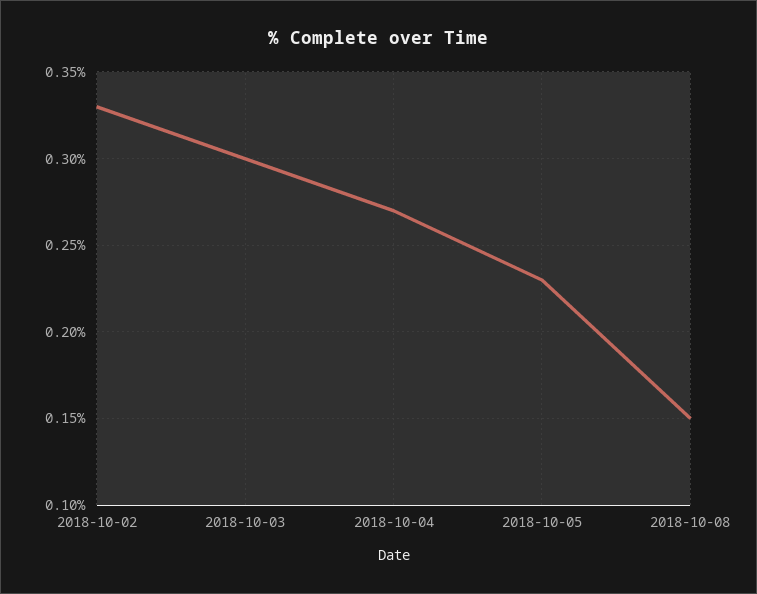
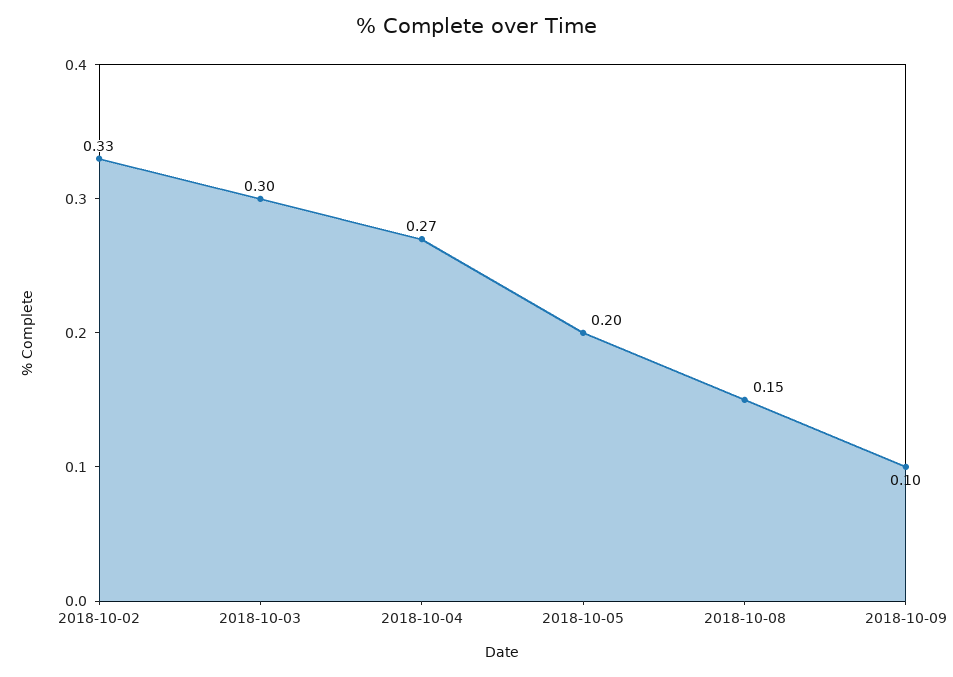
2018-10-05: 0.23 -> 0.2
2018-10-09: none -> 0.1

